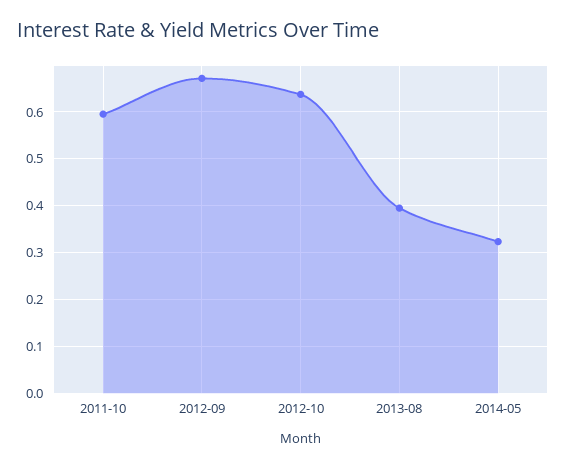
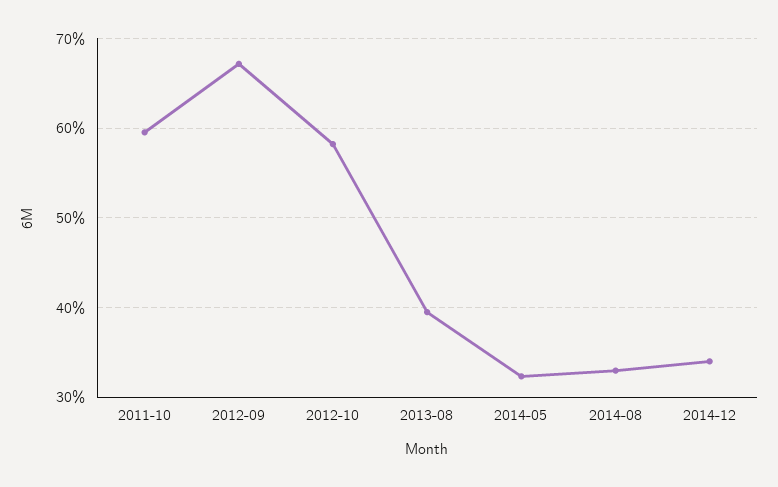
2012-10: 0.64 -> 0.58
2014-08: none -> 0.33
2014-12: none -> 0.34

